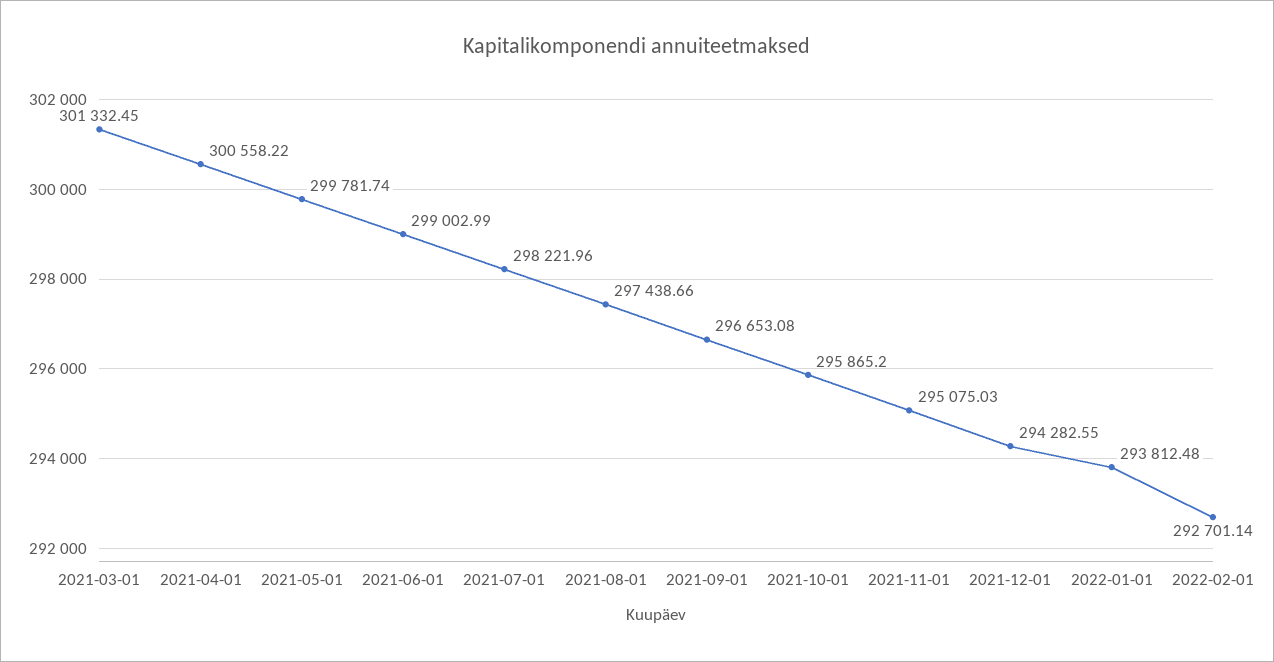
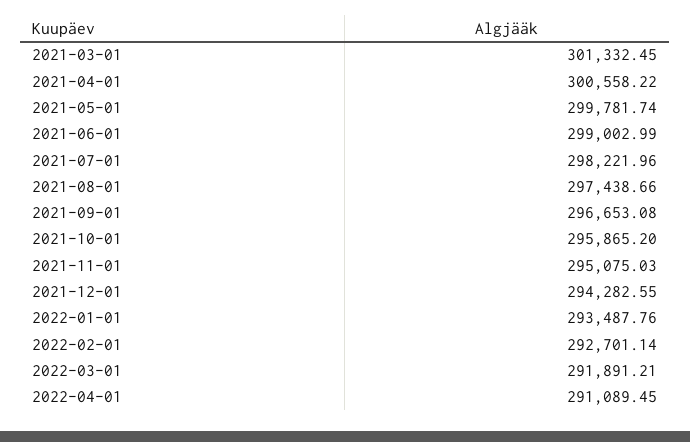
2022-01-01: 293812.48 -> 293487.76
2022-03-01: none -> 291891.21
2022-04-01: none -> 291089.45

